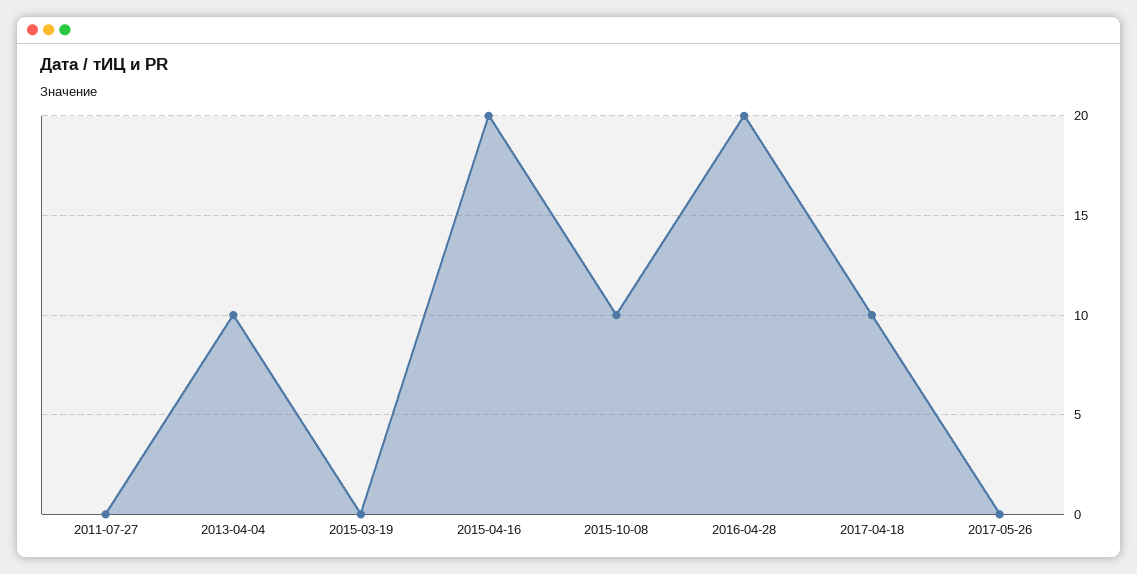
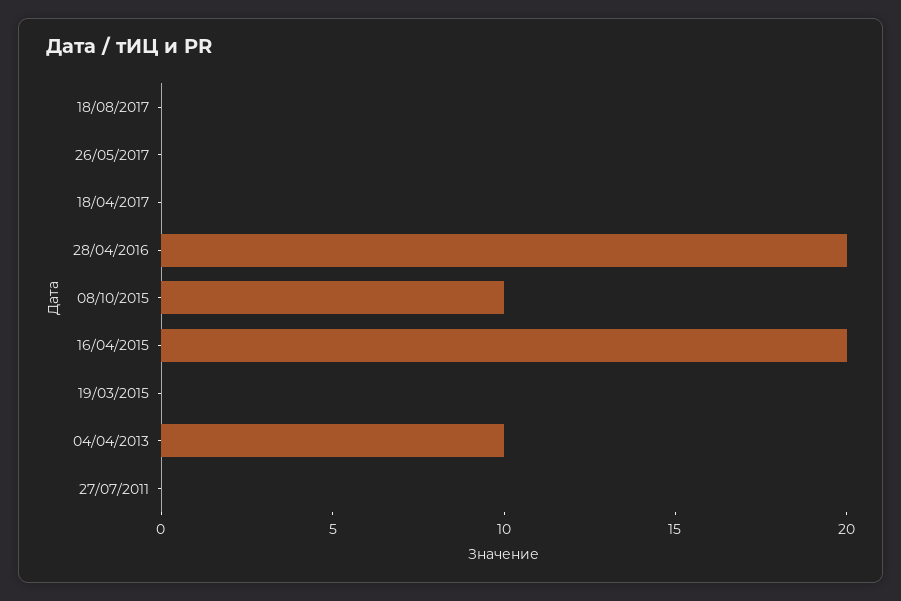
2017-04-18: 10 -> 0
18/08/2017: none -> 0

